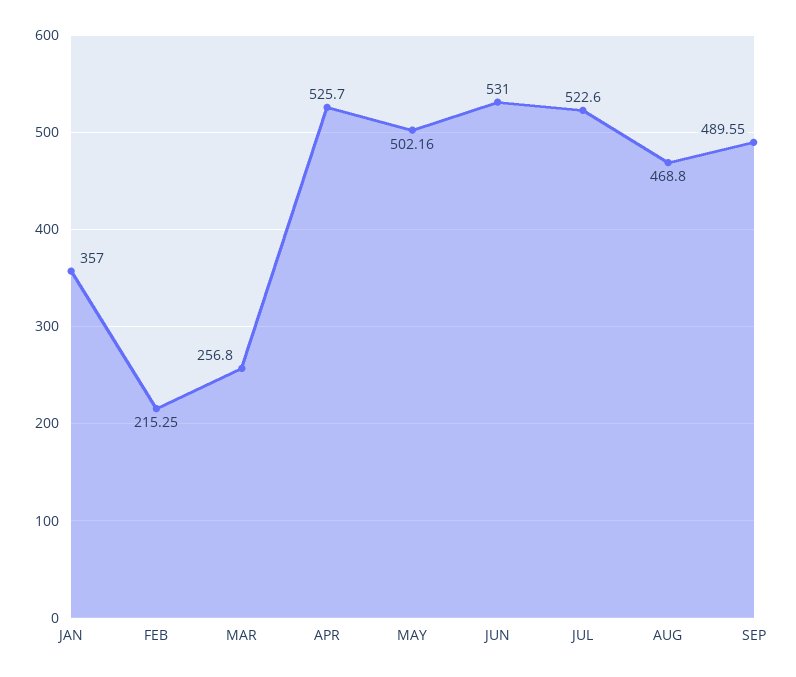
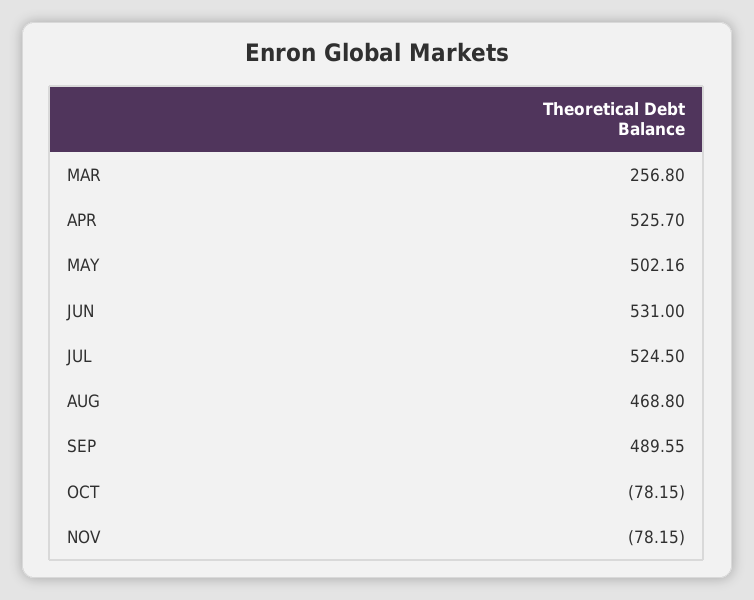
JAN: 357 -> none
FEB: 215.25 -> none
JUL: 522.6 -> 524.5
OCT: none -> -78.15
NOV: none -> -78.15

